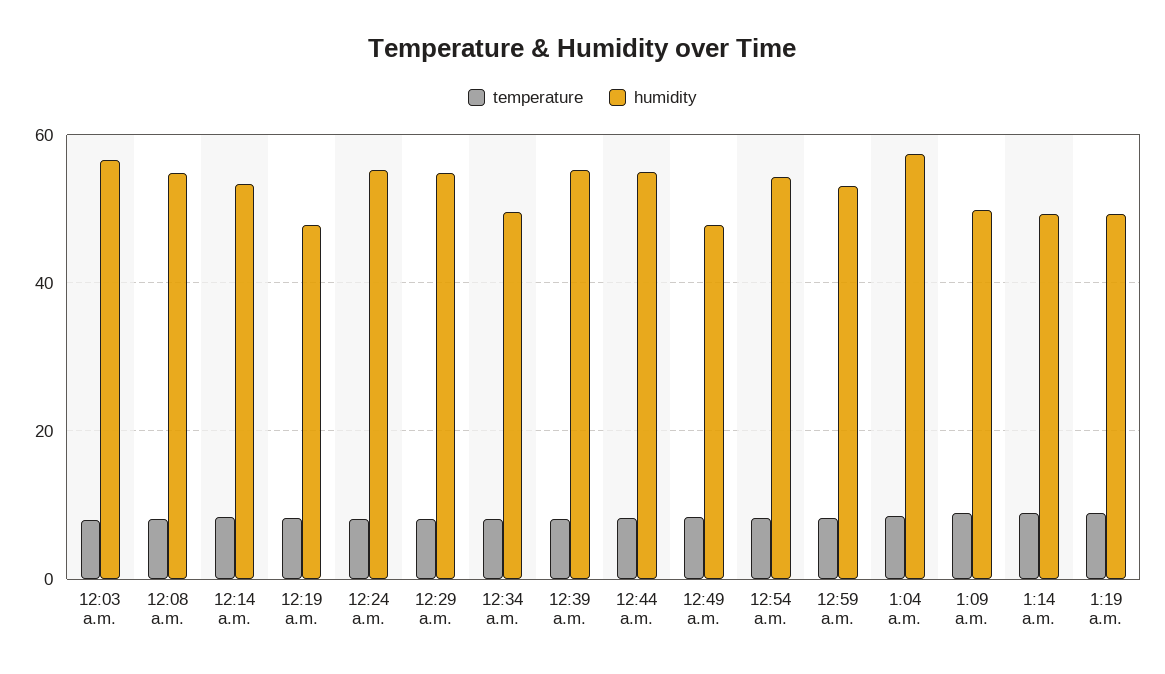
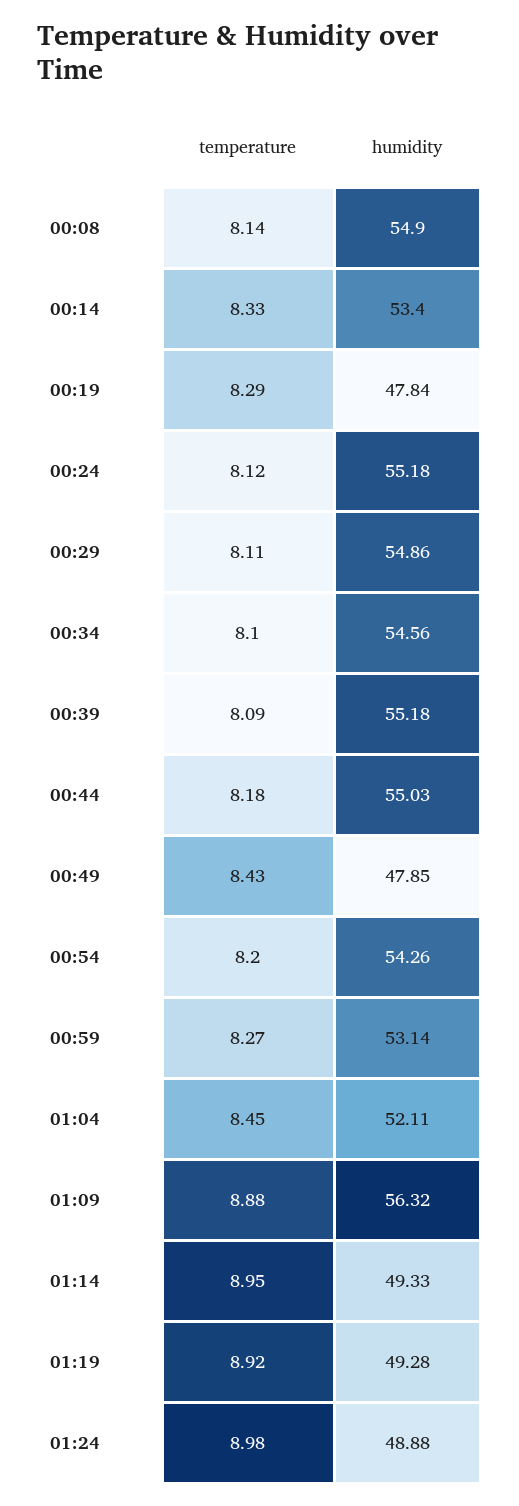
temperature, 12:03 a.m.: 8 -> none
humidity, 12:03 a.m.: 56 -> none
humidity, 12:34 a.m.: 50 -> 54.56
humidity, 1:04 a.m.: 58 -> 52.11
humidity, 1:09 a.m.: 50 -> 56.32
temperature, 01:24: none -> 8.98
humidity, 01:24: none -> 48.88

